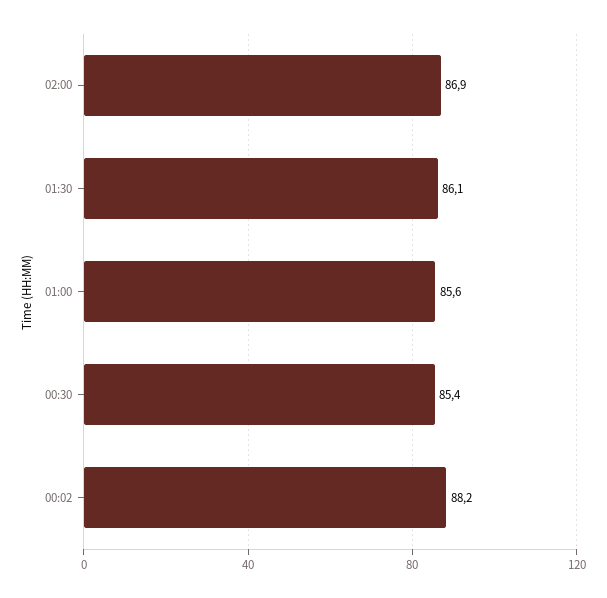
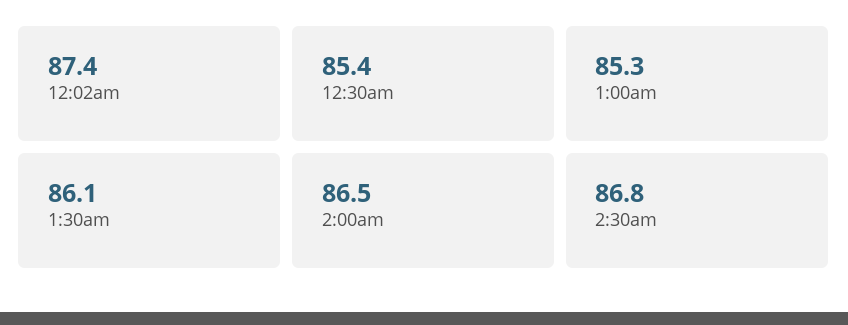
02:00: 86.9 -> 86.5
01:00: 85.6 -> 85.3
00:02: 88.2 -> 87.4
2:30am: none -> 86.8

